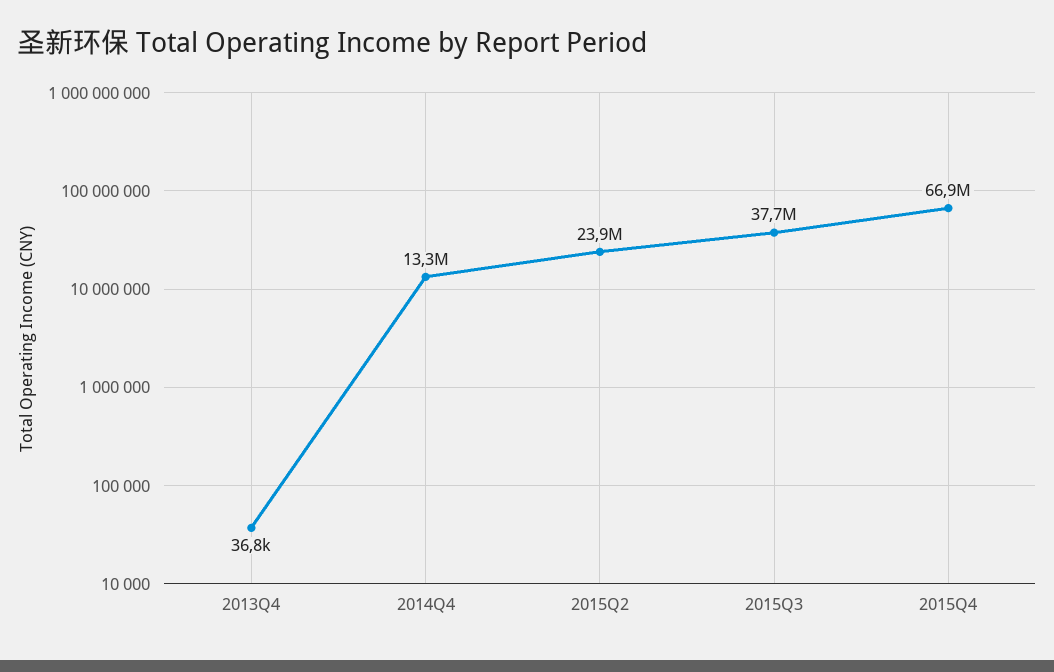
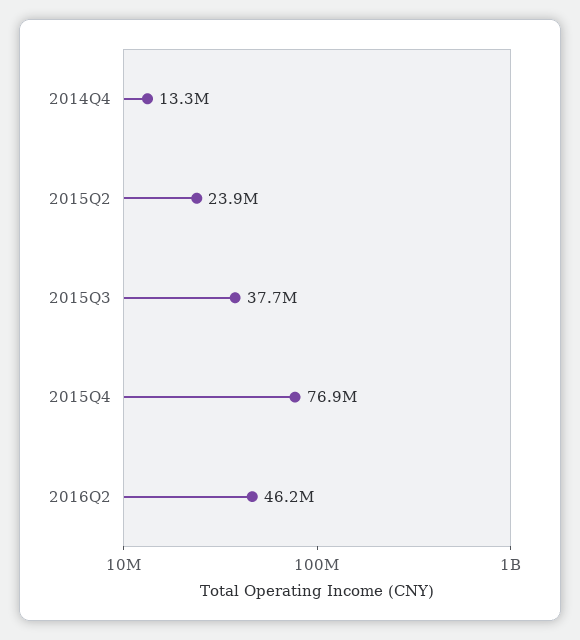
2013Q4: 36800 -> none
2015Q4: 66900000 -> 76900000
2016Q2: none -> 46200000

